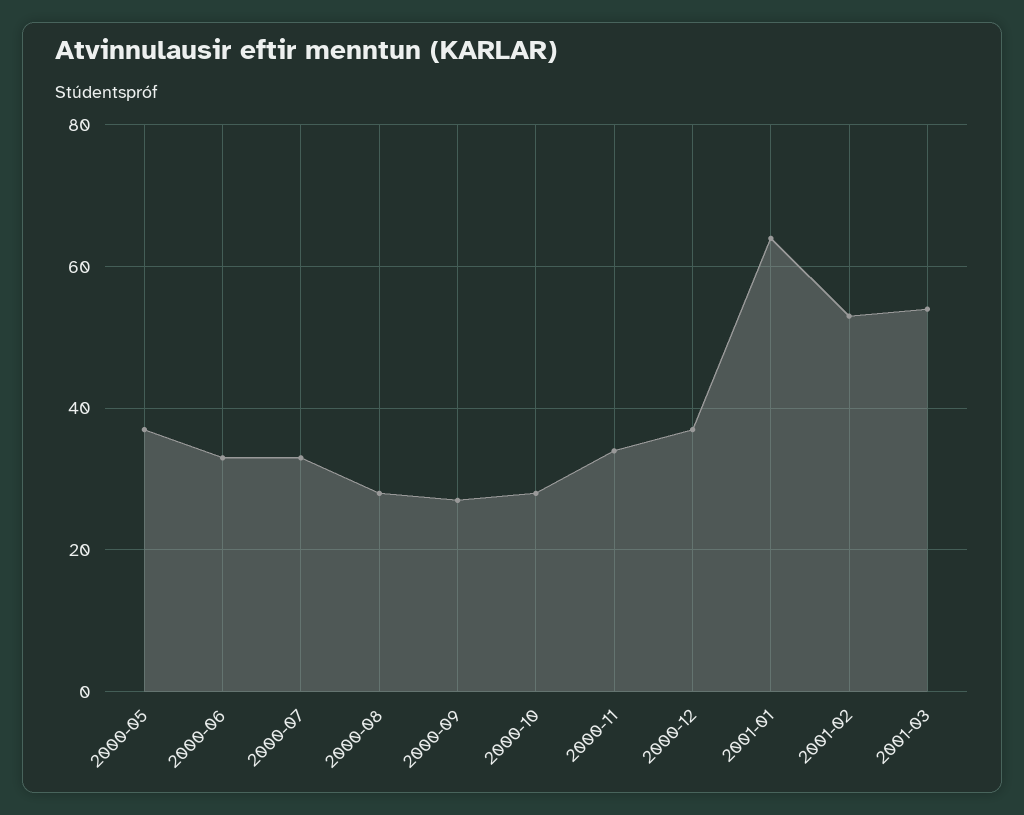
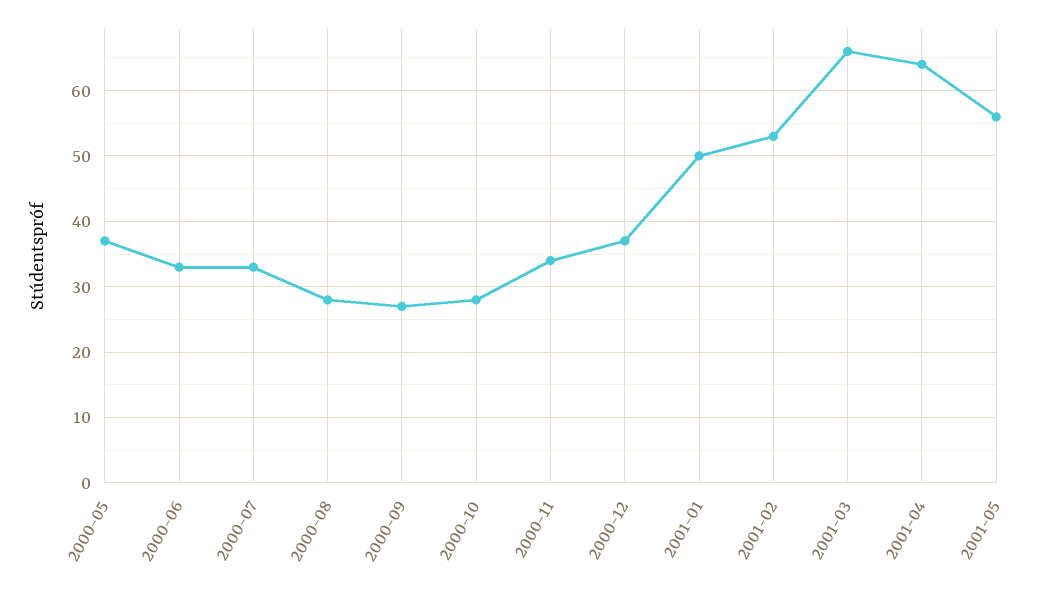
2001-01: 65 -> 50
2001-03: 55 -> 66
2001-04: none -> 64
2001-05: none -> 56

